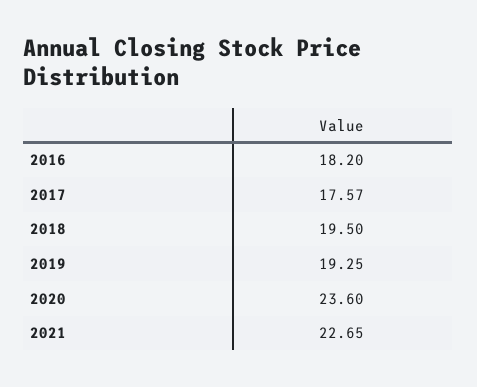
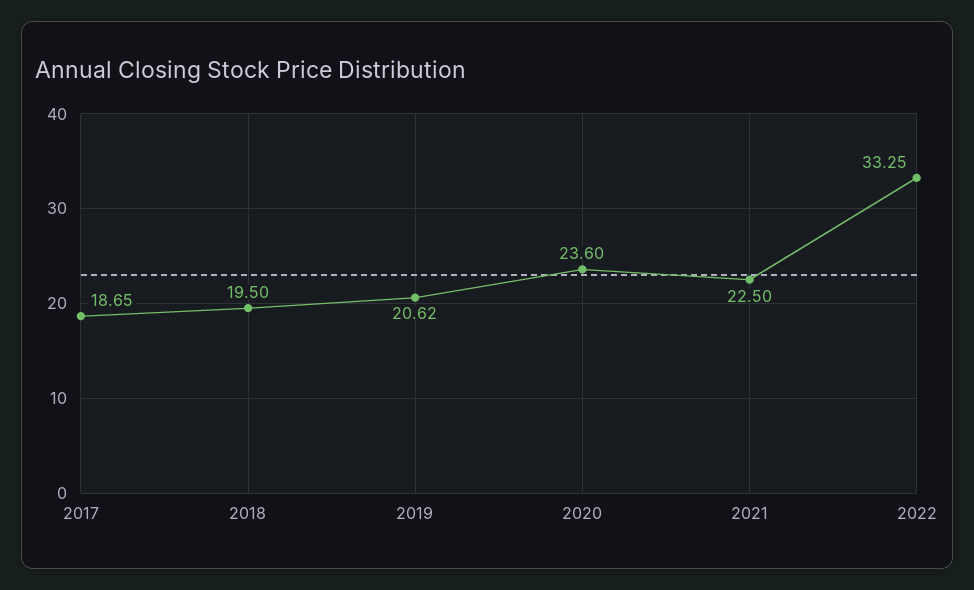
2016: 18.2 -> none
2017: 17.57 -> 18.65
2019: 19.25 -> 20.62
2021: 22.65 -> 22.5
2022: none -> 33.25

